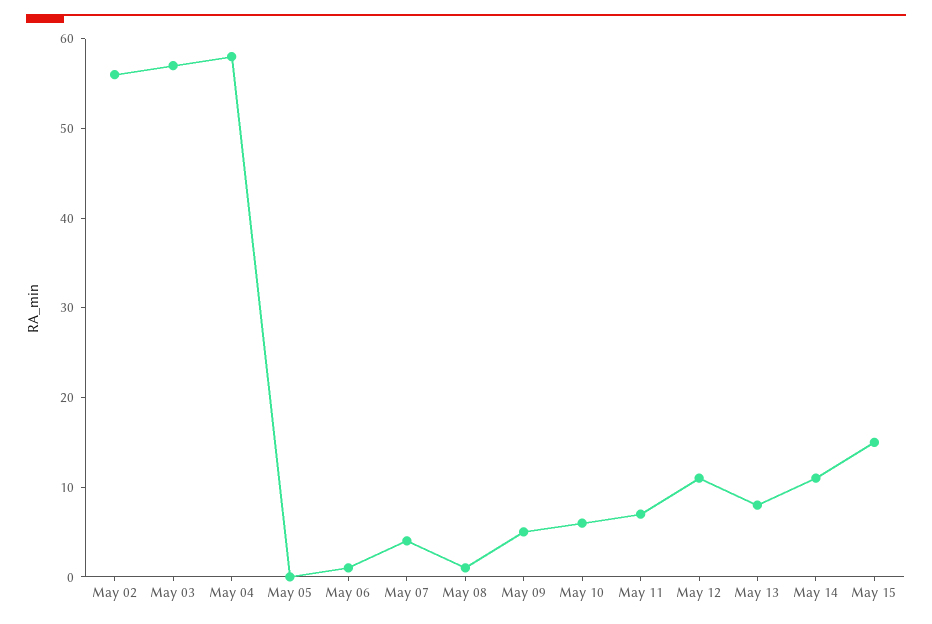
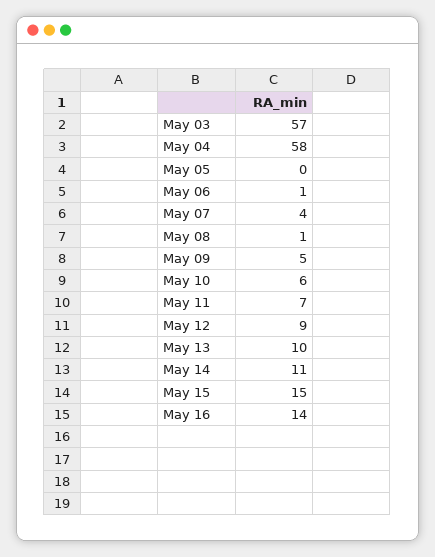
May 02: 56 -> none
May 12: 11 -> 9
May 13: 8 -> 10
May 16: none -> 14

